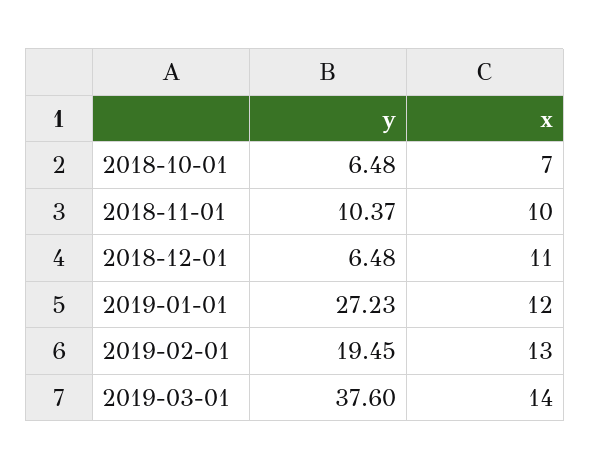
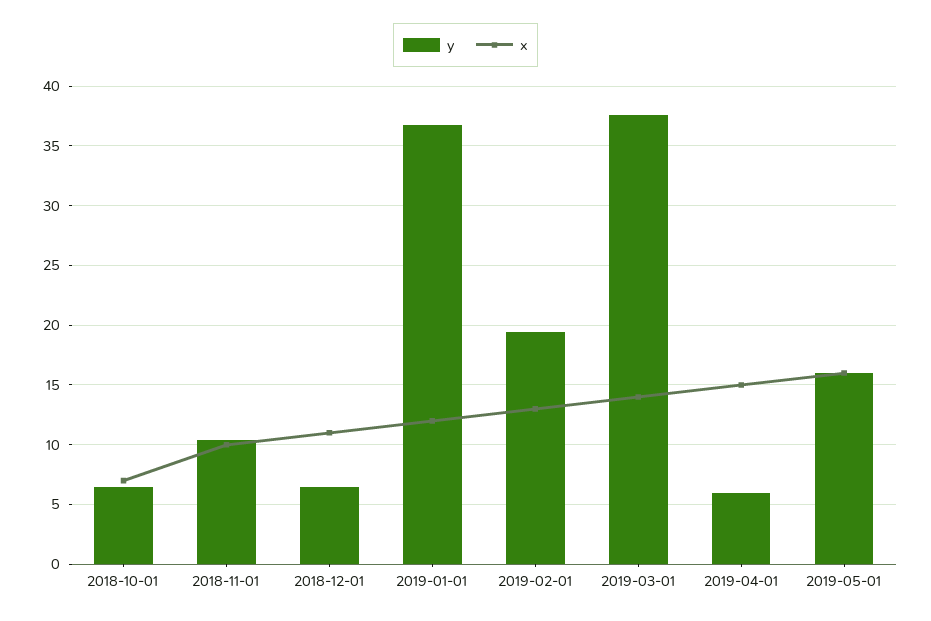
y, 2019-01-01: 27.23 -> 37
y, 2019-04-01: none -> 6
x, 2019-04-01: none -> 15
y, 2019-05-01: none -> 16
x, 2019-05-01: none -> 16

